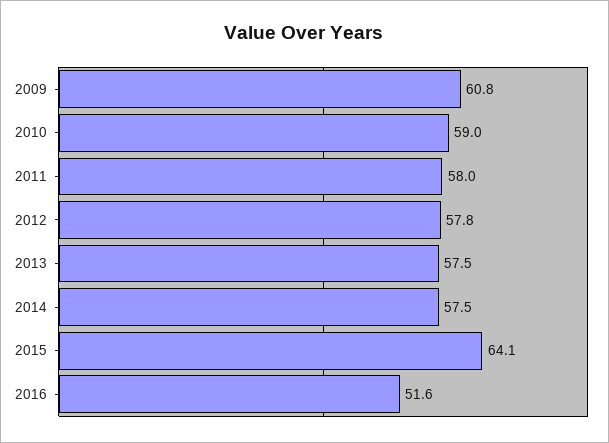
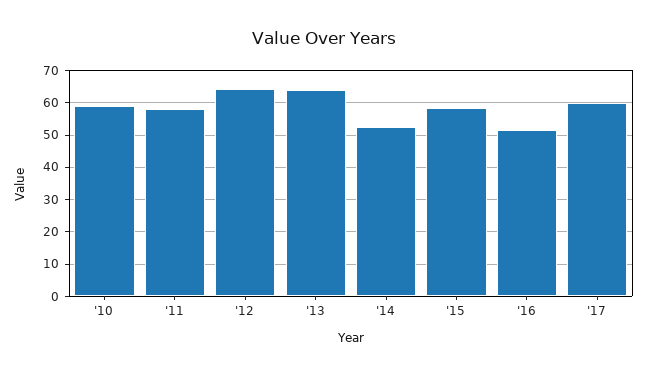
2009: 60.8 -> none
2012: 57.8 -> 64
2013: 57.5 -> 64
2014: 57.5 -> 52
2015: 64.1 -> 58
'17: none -> 60

